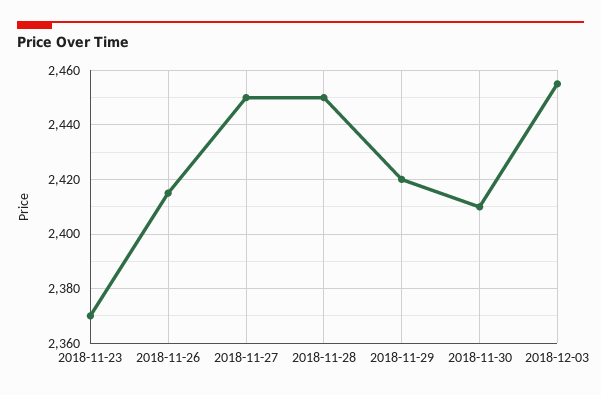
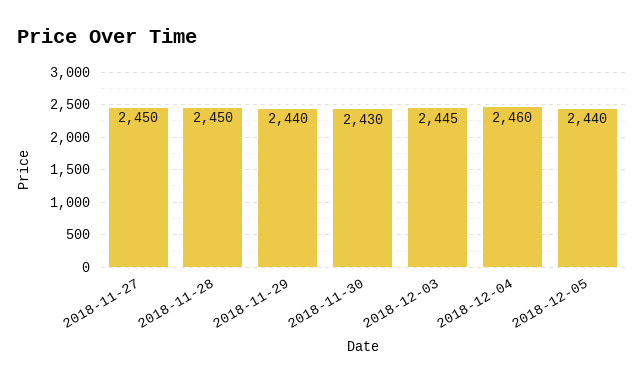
2018-11-23: 2370 -> none
2018-11-26: 2415 -> none
2018-11-29: 2420 -> 2440
2018-11-30: 2410 -> 2430
2018-12-03: 2455 -> 2445
2018-12-04: none -> 2460
2018-12-05: none -> 2440

